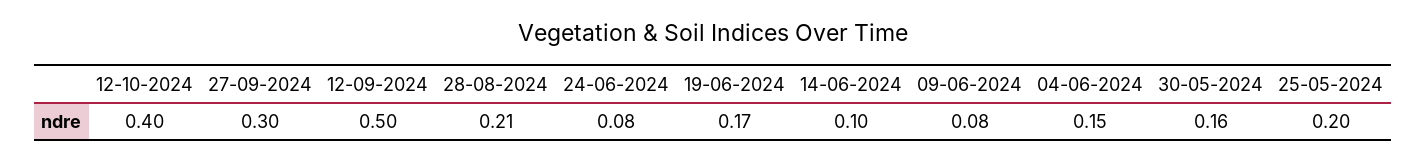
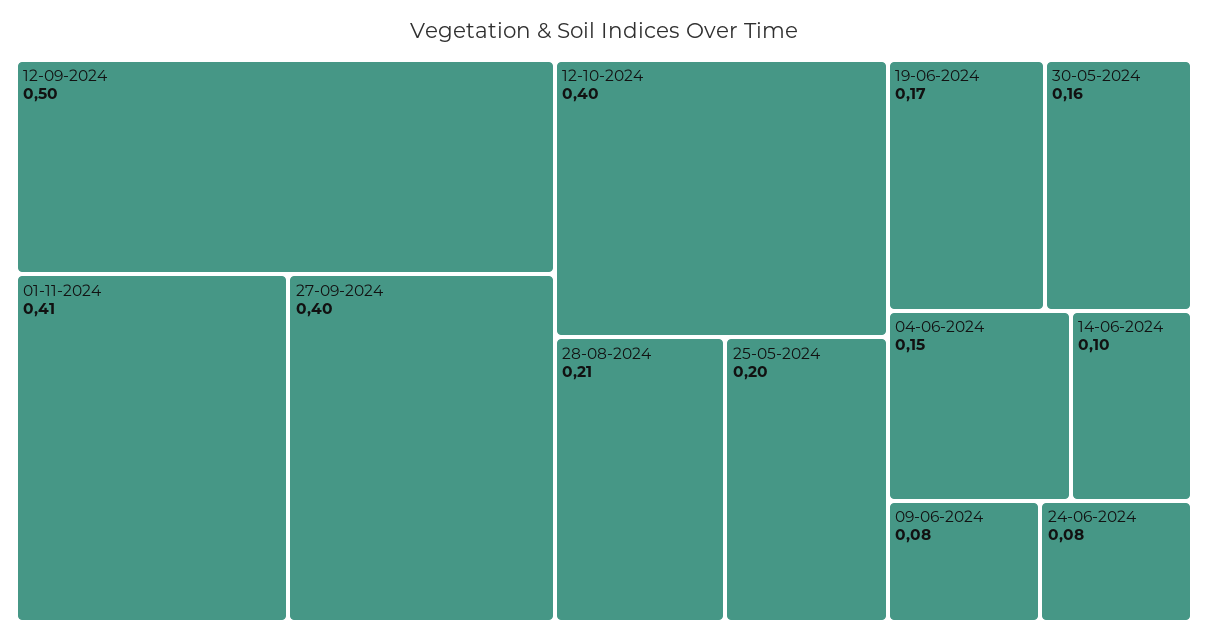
27-09-2024: 0.3 -> 0.4
01-11-2024: none -> 0.41

